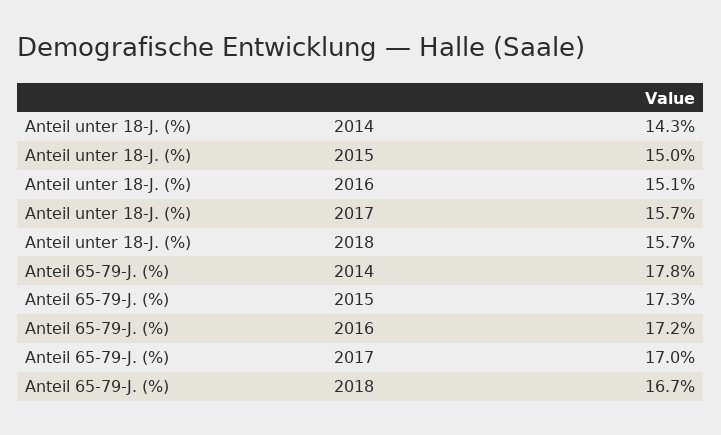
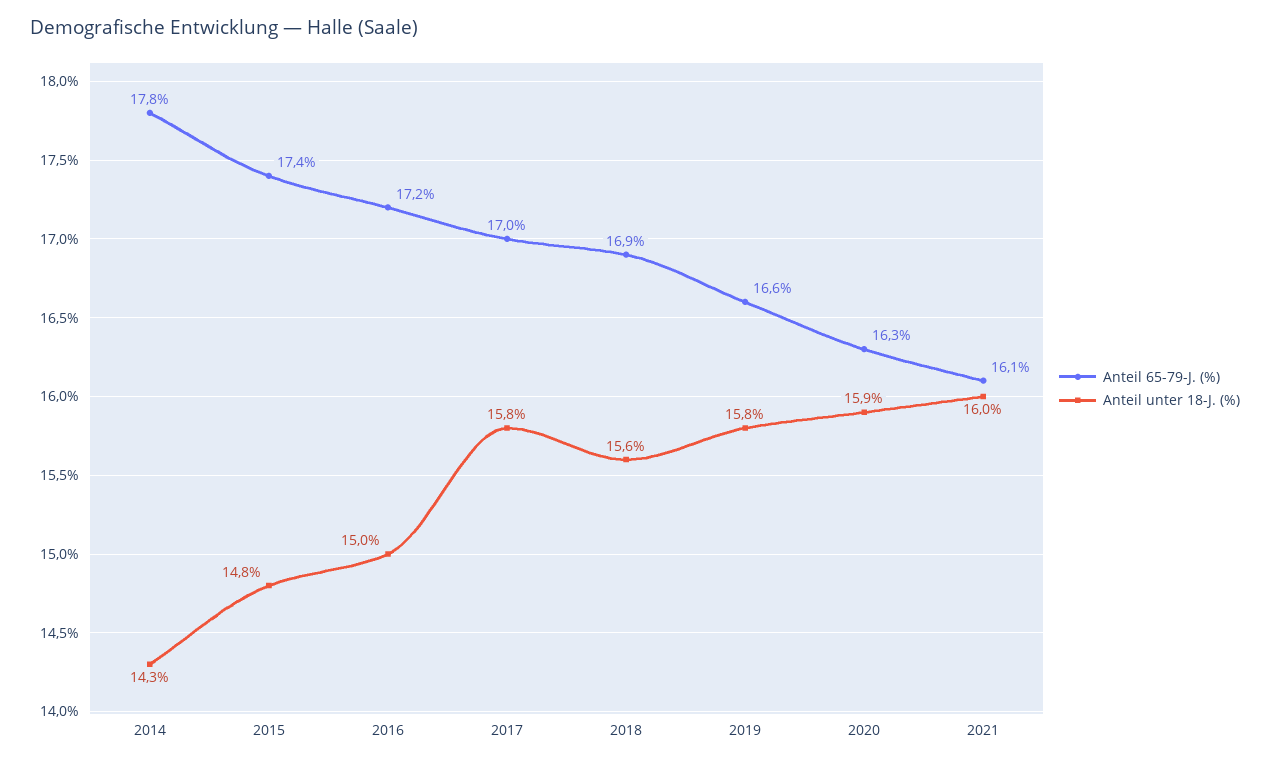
Anteil unter 18-J. (%), 2015: 15 -> 14.8
Anteil unter 18-J. (%), 2016: 15.1 -> 15
Anteil unter 18-J. (%), 2017: 15.7 -> 15.8
Anteil unter 18-J. (%), 2018: 15.7 -> 15.6
Anteil 65-79-J. (%), 2015: 17.3 -> 17.4
Anteil 65-79-J. (%), 2018: 16.7 -> 16.9
Anteil 65-79-J. (%), 2019: none -> 16.6
Anteil unter 18-J. (%), 2019: none -> 15.8
Anteil 65-79-J. (%), 2020: none -> 16.3
Anteil unter 18-J. (%), 2020: none -> 15.9
Anteil 65-79-J. (%), 2021: none -> 16.1
Anteil unter 18-J. (%), 2021: none -> 16

